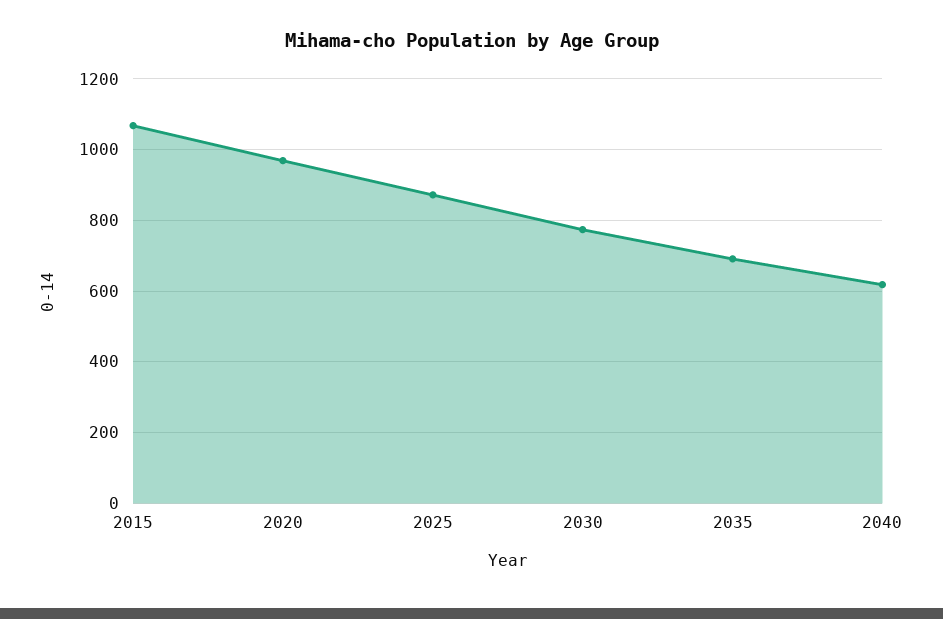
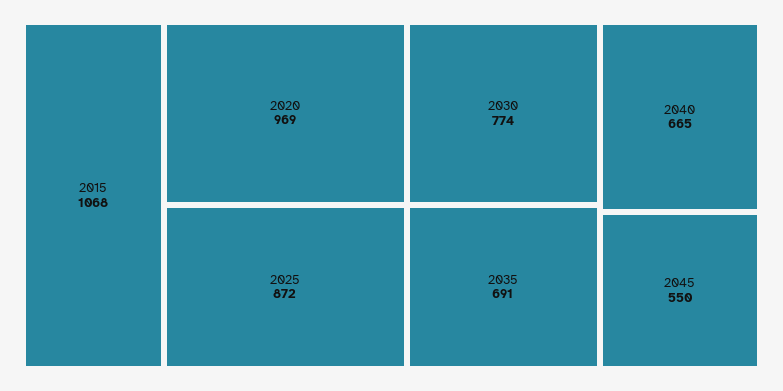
2040: 620 -> 665
2045: none -> 550

